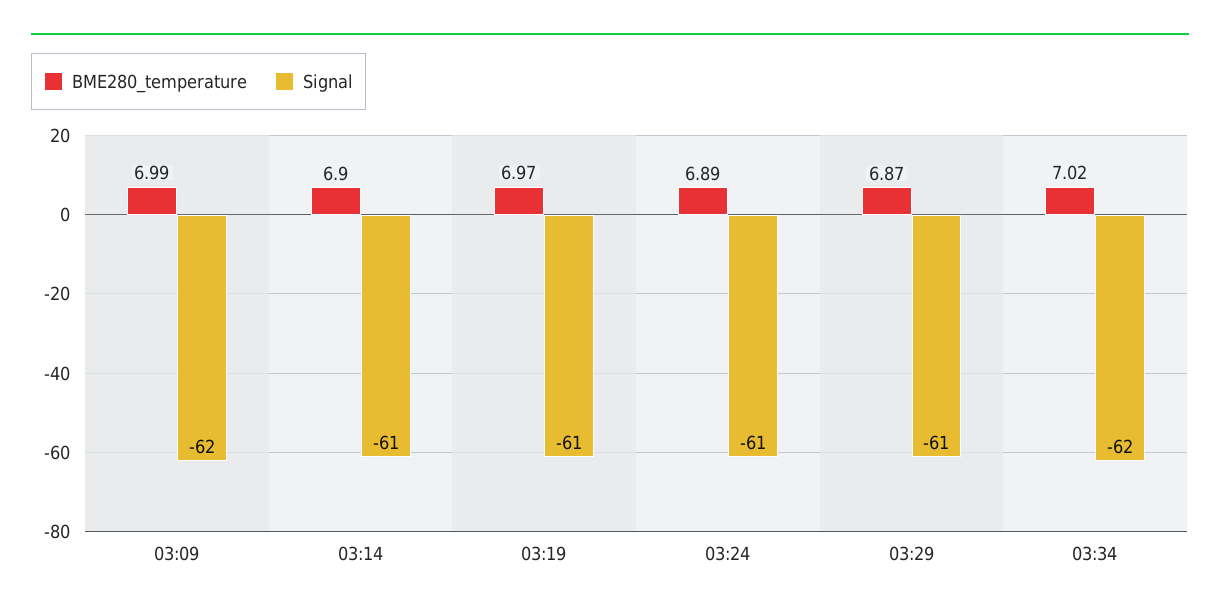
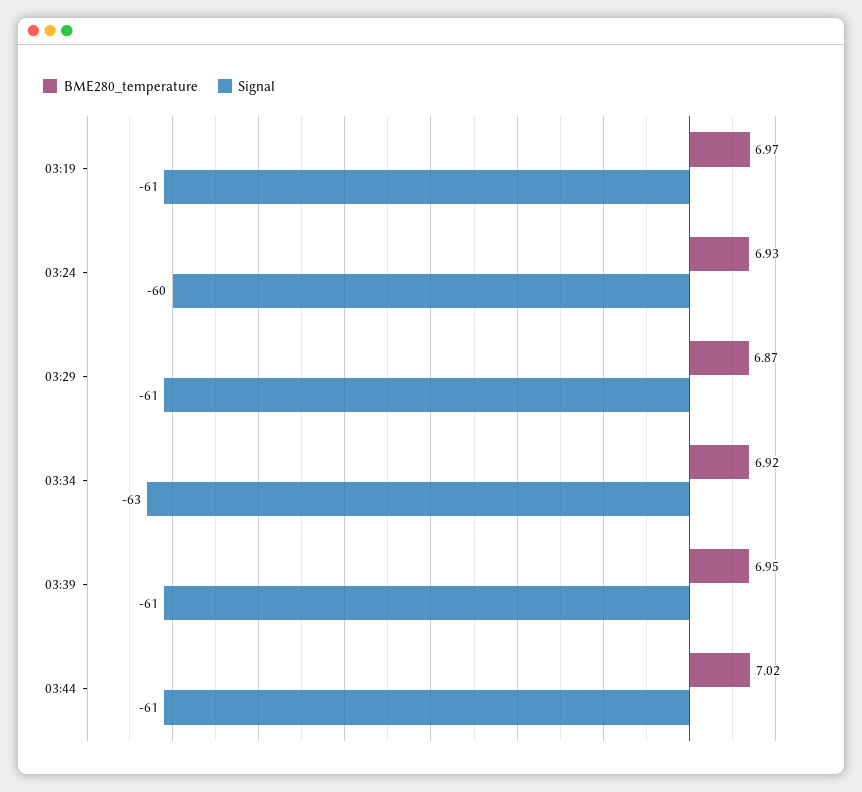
BME280_temperature, 03:09: 6.99 -> none
Signal, 03:09: -62 -> none
BME280_temperature, 03:14: 6.9 -> none
Signal, 03:14: -61 -> none
BME280_temperature, 03:24: 6.89 -> 6.93
Signal, 03:24: -61 -> -60
BME280_temperature, 03:34: 7.02 -> 6.92
Signal, 03:34: -62 -> -63
BME280_temperature, 03:39: none -> 6.95
Signal, 03:39: none -> -61
BME280_temperature, 03:44: none -> 7.02
Signal, 03:44: none -> -61

